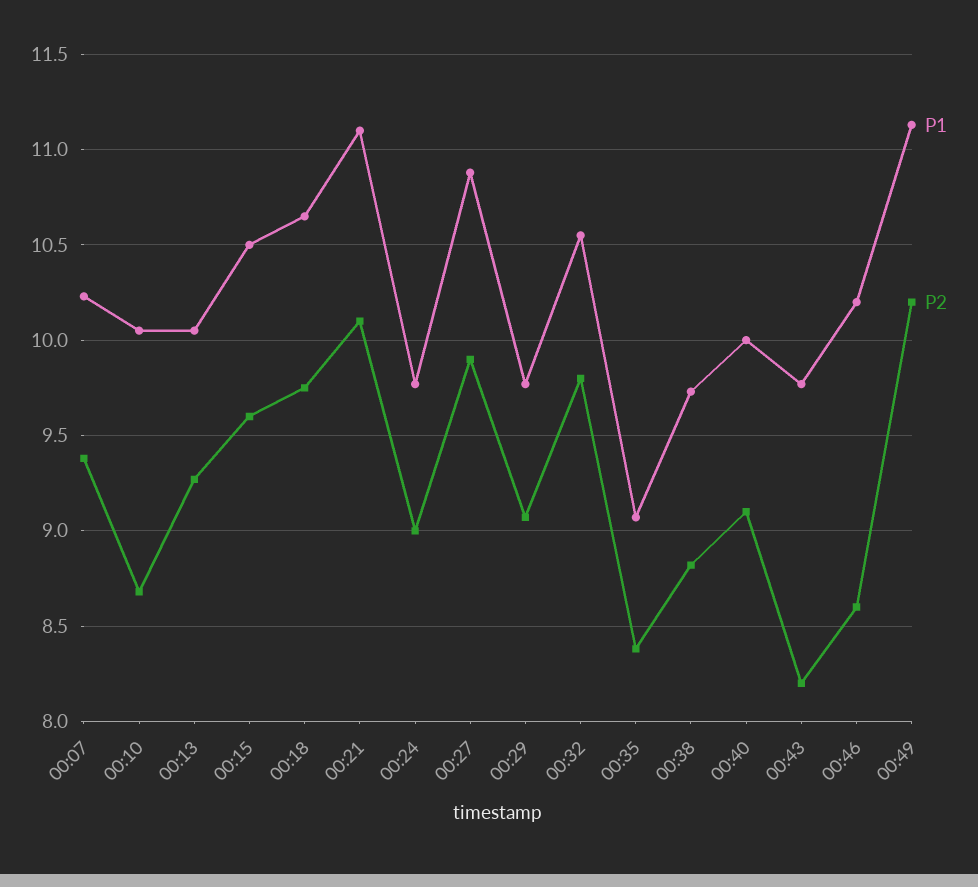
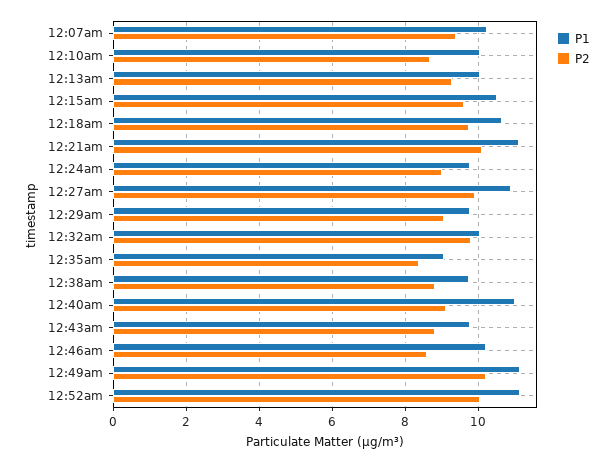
P1, 00:32: 10.55 -> 10
P1, 00:40: 10 -> 11
P2, 00:43: 8.2 -> 8.8
P1, 12:52am: none -> 11.2
P2, 12:52am: none -> 10

